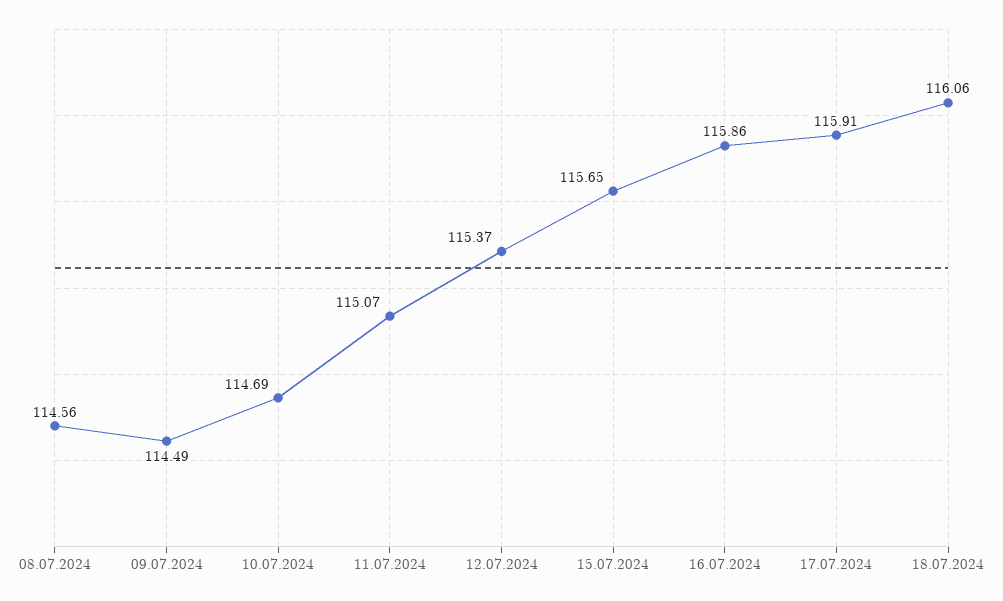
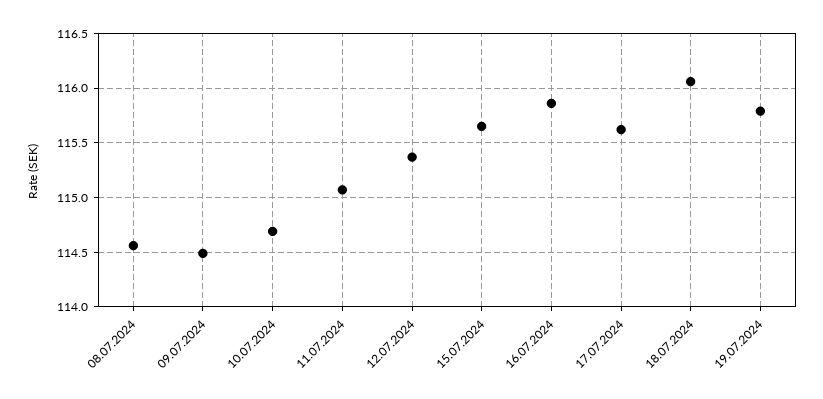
17.07.2024: 115.91 -> 115.6
19.07.2024: none -> 115.8

